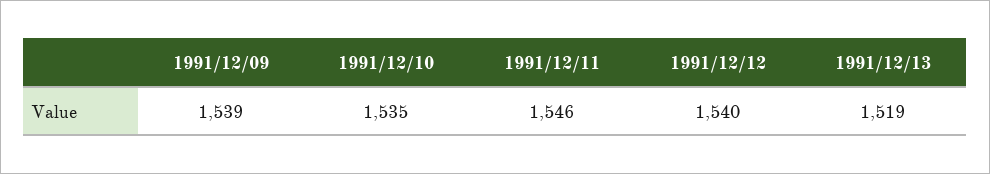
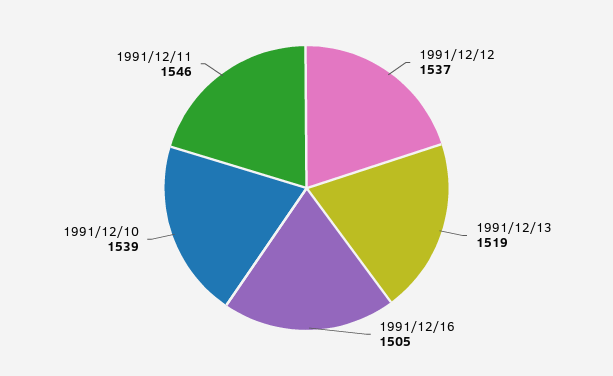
1991/12/09: 1539 -> none
1991/12/10: 1535 -> 1539
1991/12/12: 1540 -> 1537
1991/12/16: none -> 1505

